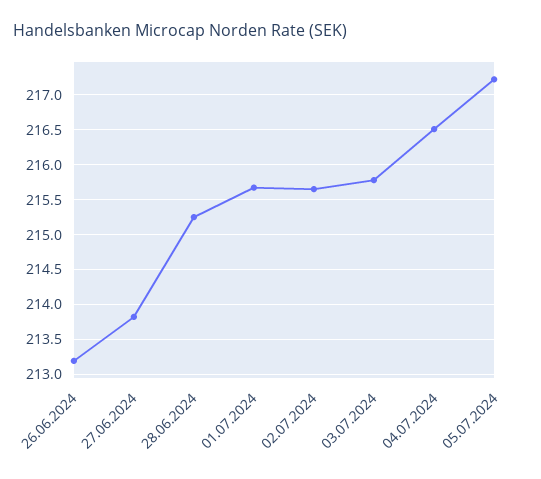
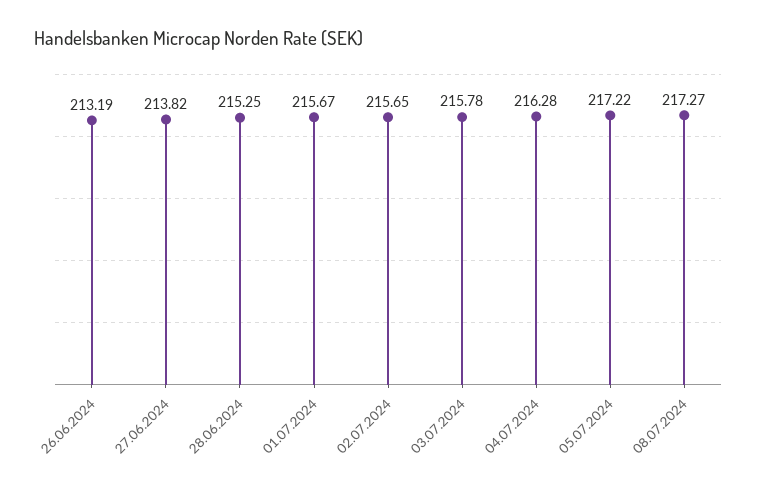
04.07.2024: 216.5 -> 216.28
08.07.2024: none -> 217.27

